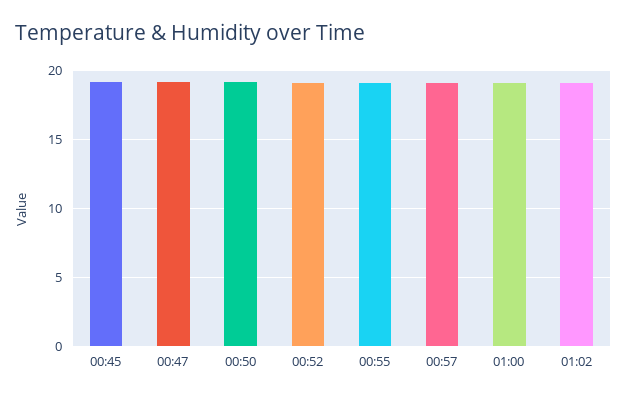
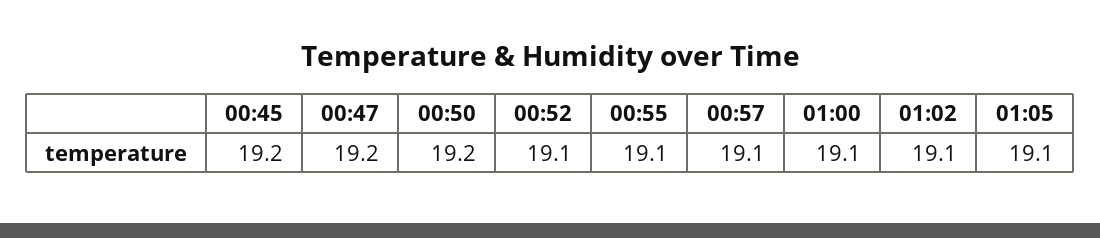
01:05: none -> 19.1

